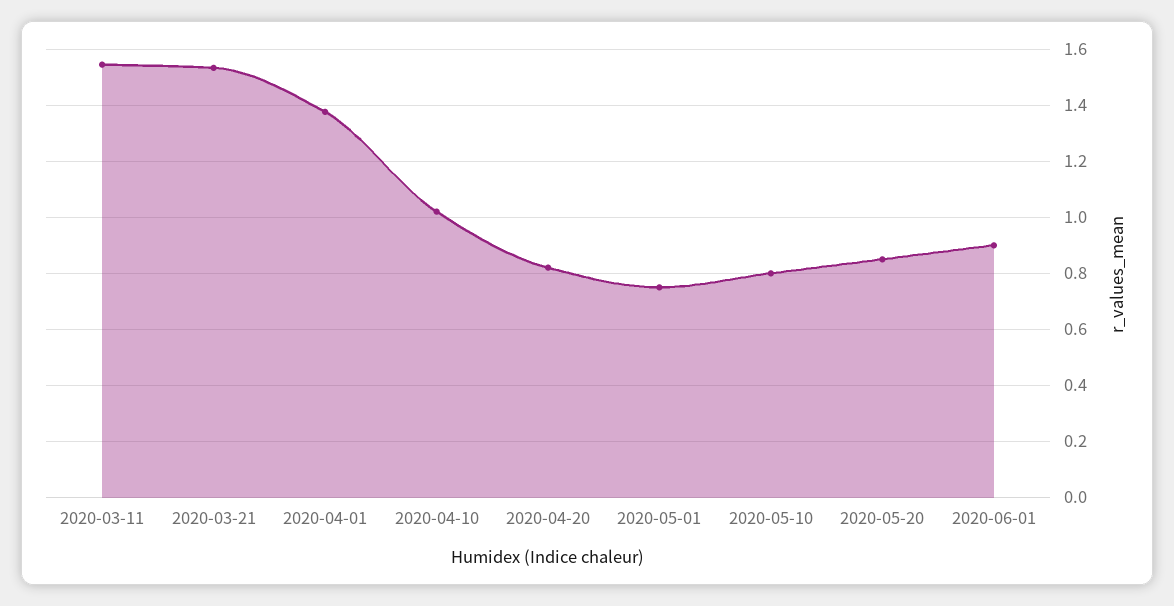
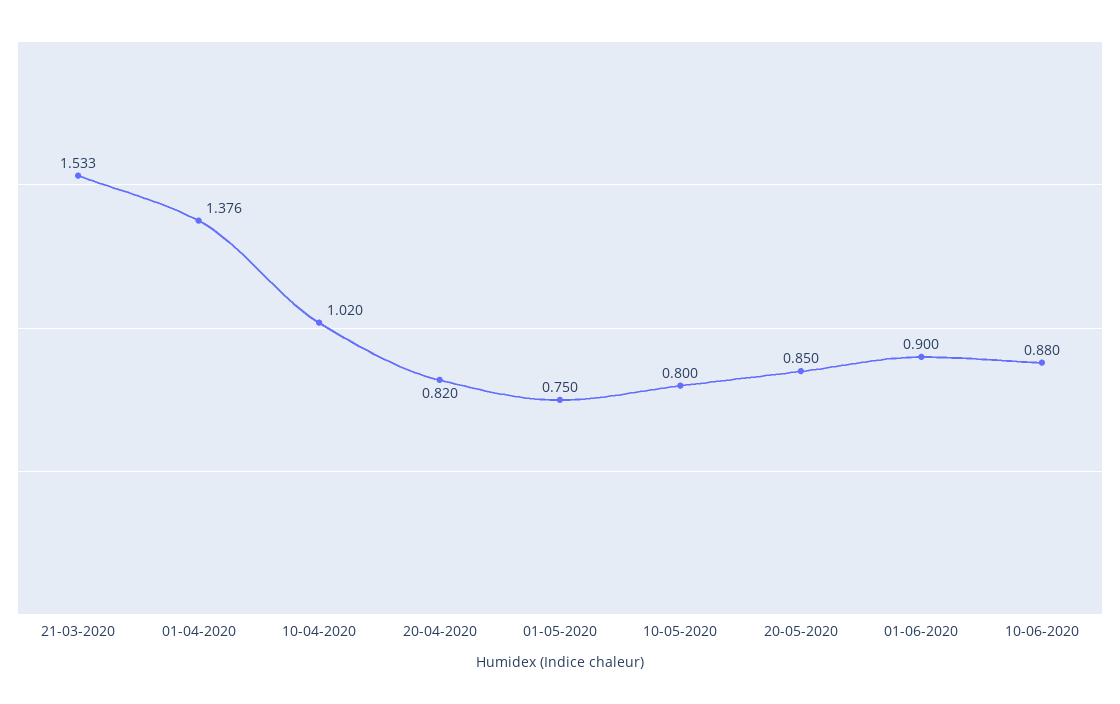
2020-03-11: 1.55 -> none
10-06-2020: none -> 0.88

